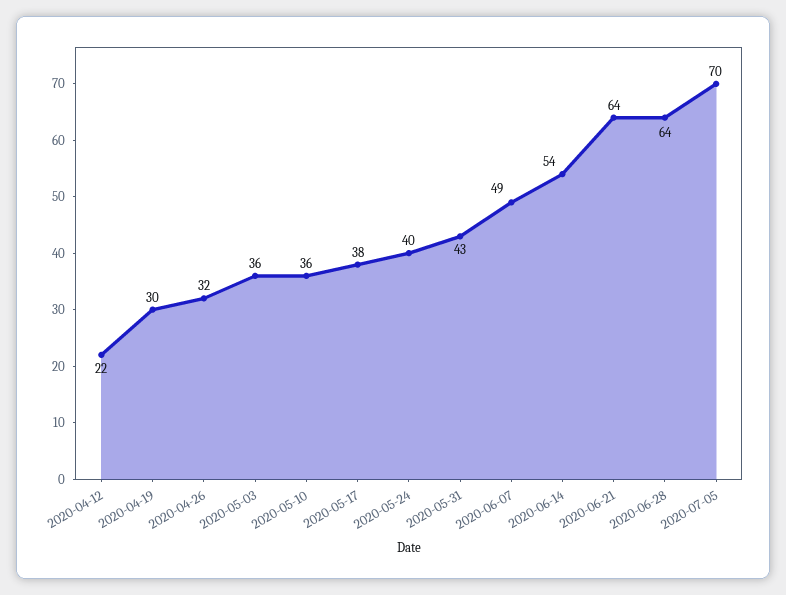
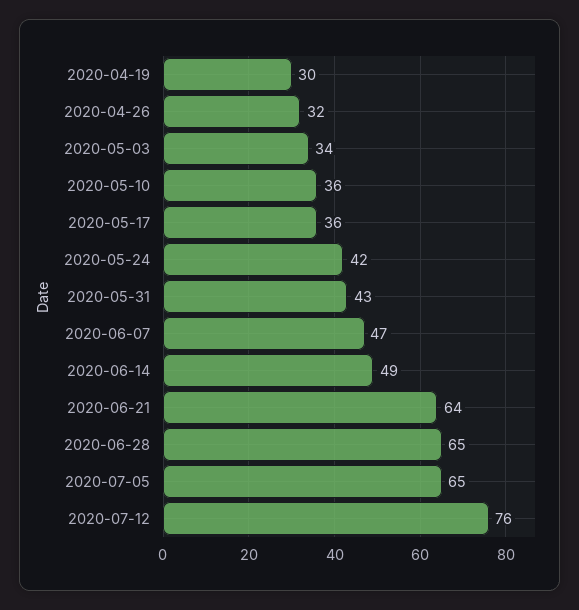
2020-04-12: 22 -> none
2020-05-03: 36 -> 34
2020-05-17: 38 -> 36
2020-05-24: 40 -> 42
2020-06-07: 49 -> 47
2020-06-14: 54 -> 49
2020-06-28: 64 -> 65
2020-07-05: 70 -> 65
2020-07-12: none -> 76

